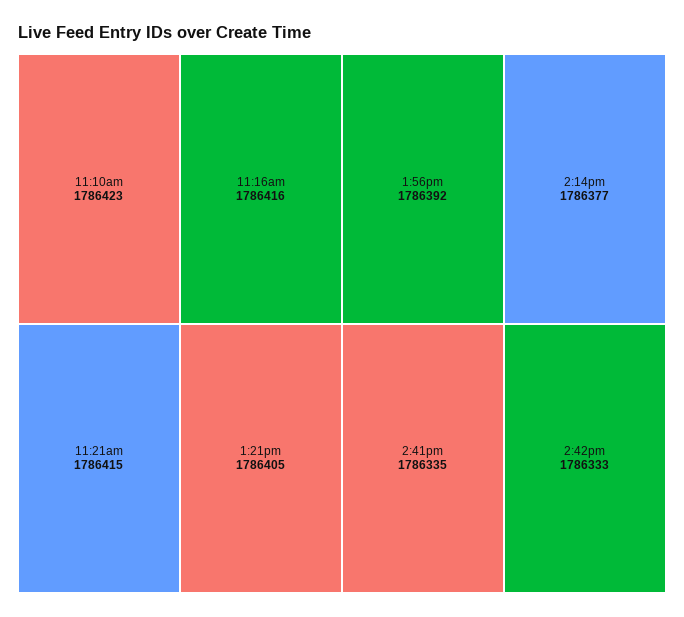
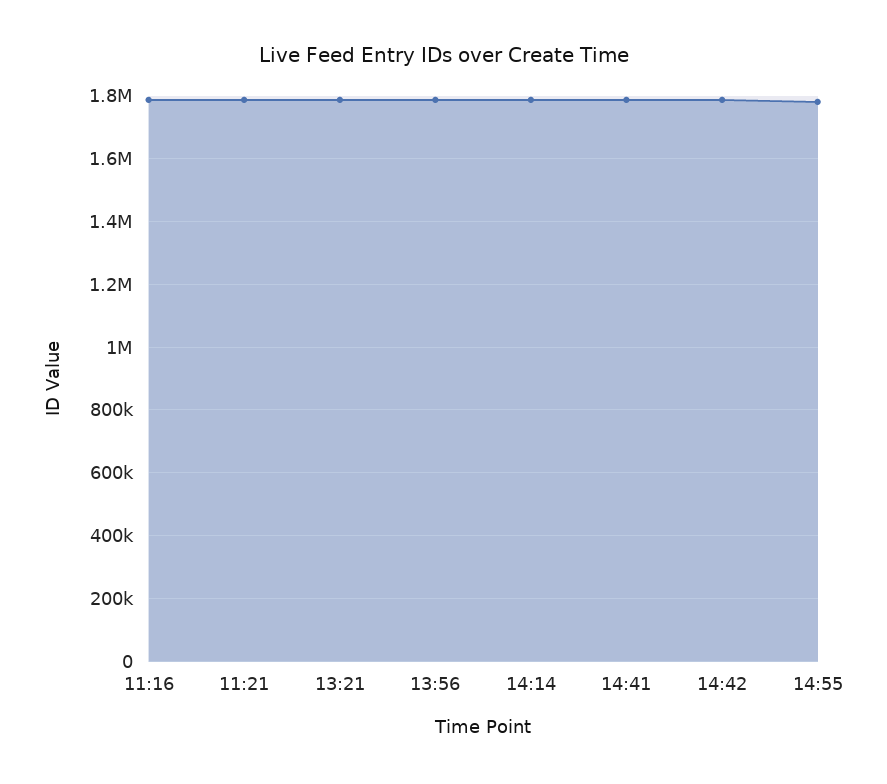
11:10am: 1786423 -> none
14:55: none -> 1780000

